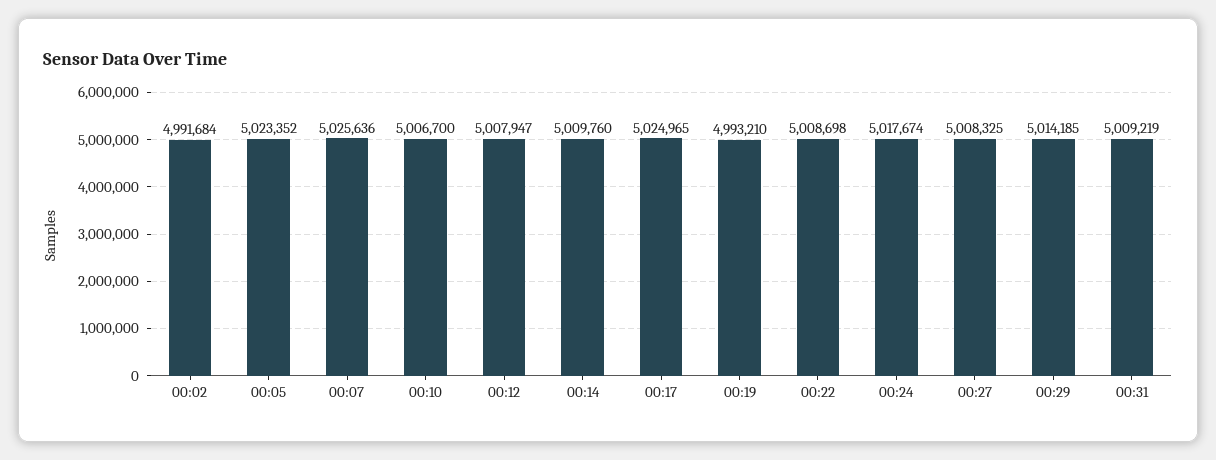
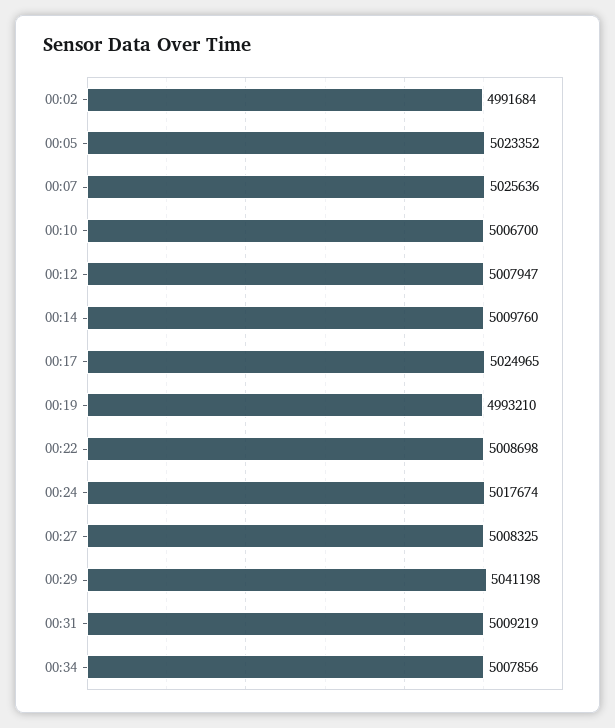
00:29: 5014185 -> 5041198
00:34: none -> 5007856

